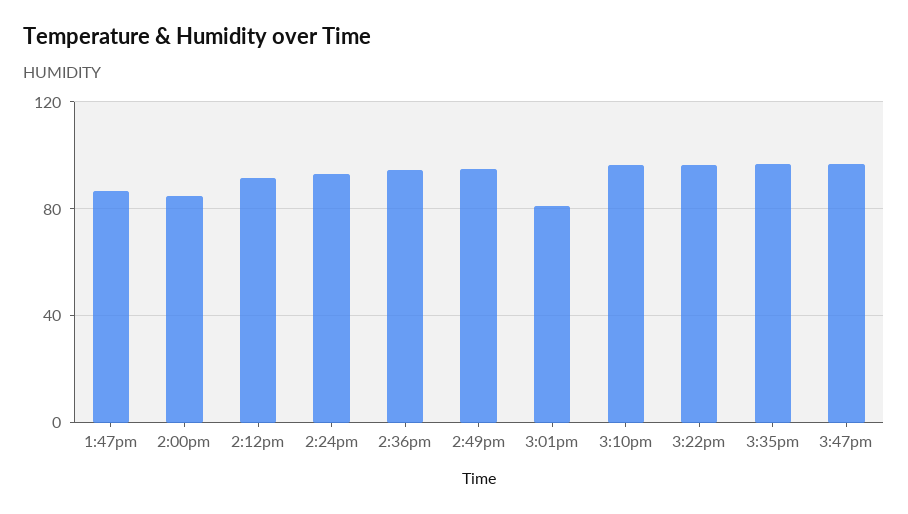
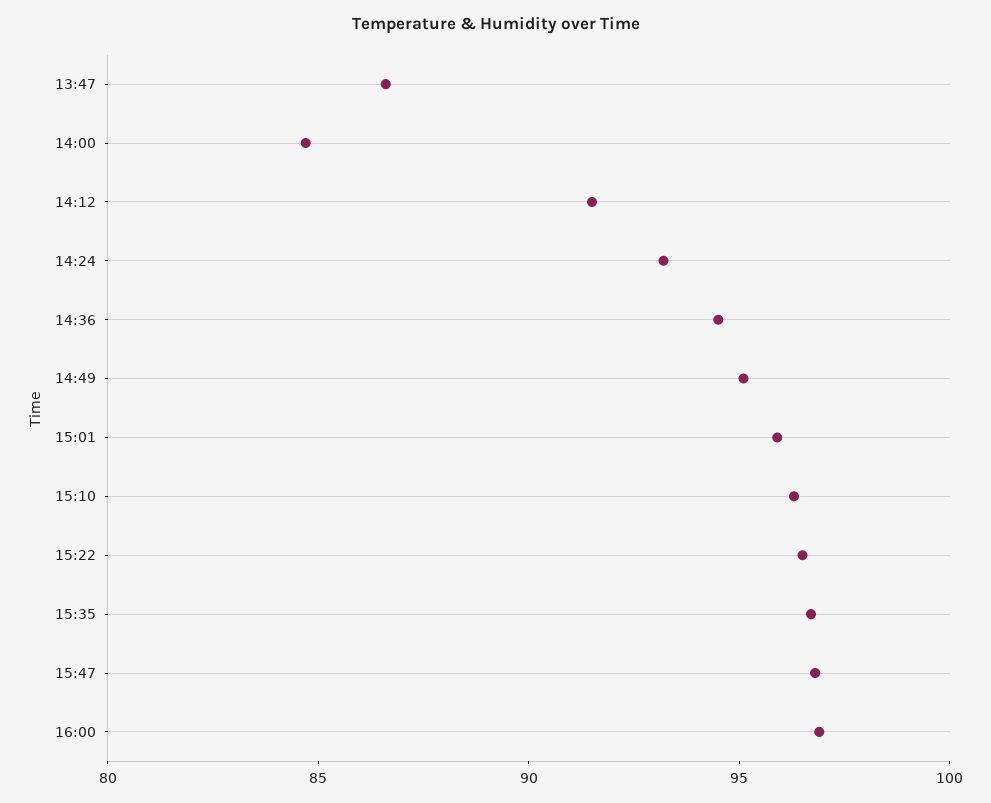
3:01pm: 80 -> 96
16:00: none -> 97

